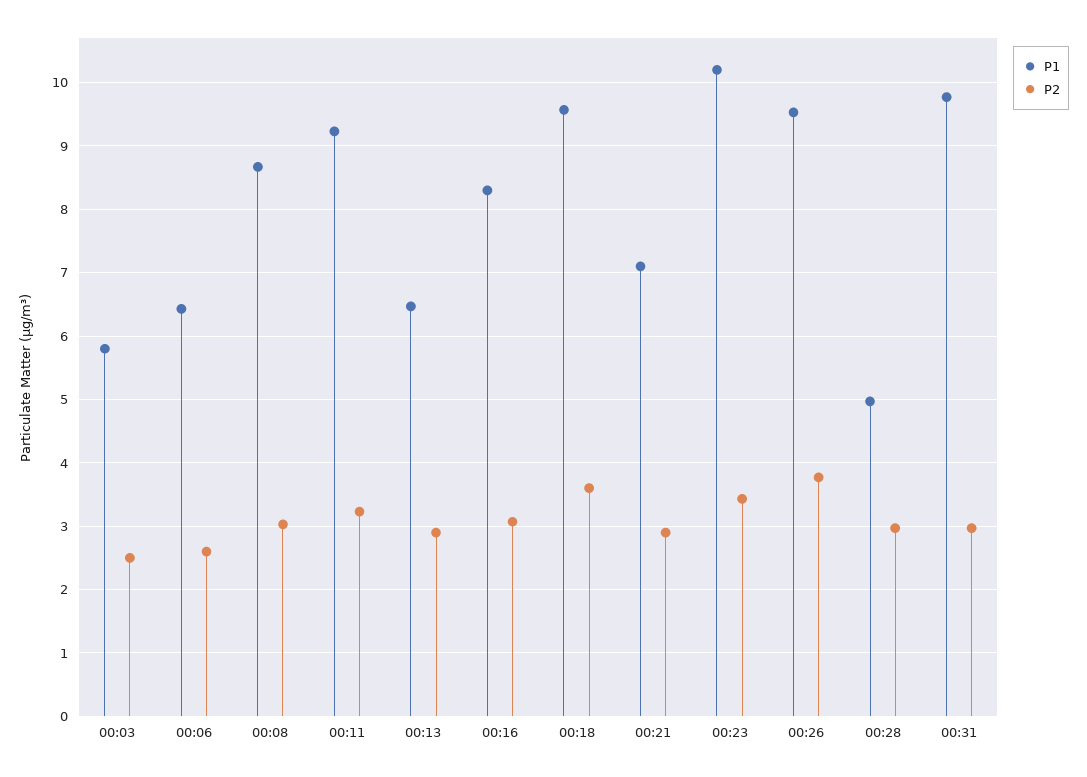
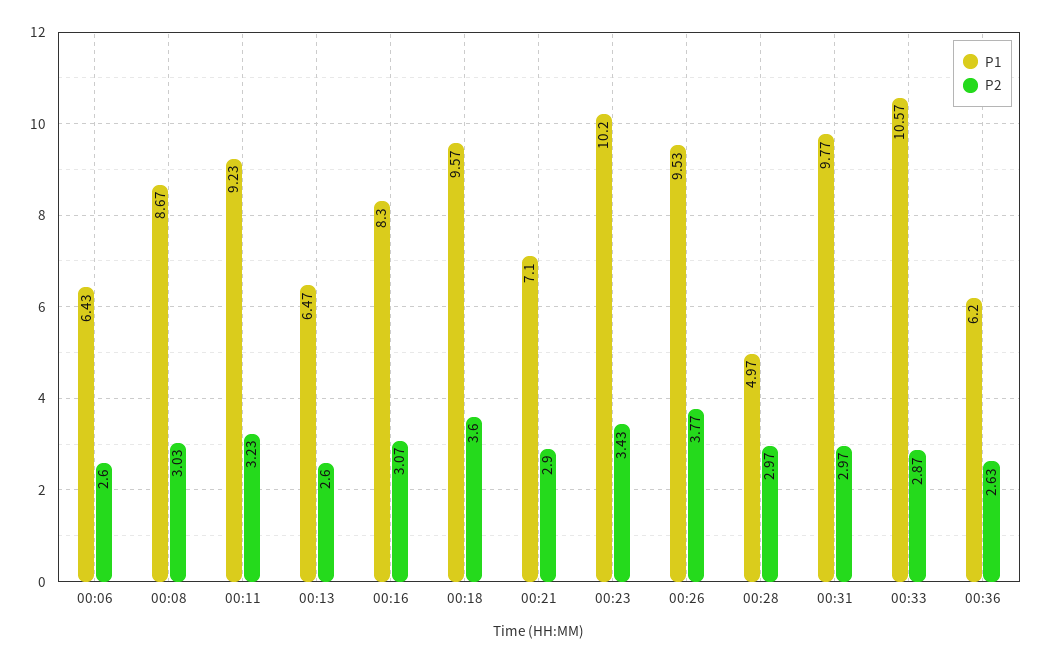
P1, 00:03: 5.8 -> none
P2, 00:03: 2.5 -> none
P2, 00:13: 2.9 -> 2.6
P1, 00:33: none -> 10.57
P2, 00:33: none -> 2.87
P1, 00:36: none -> 6.2
P2, 00:36: none -> 2.63

